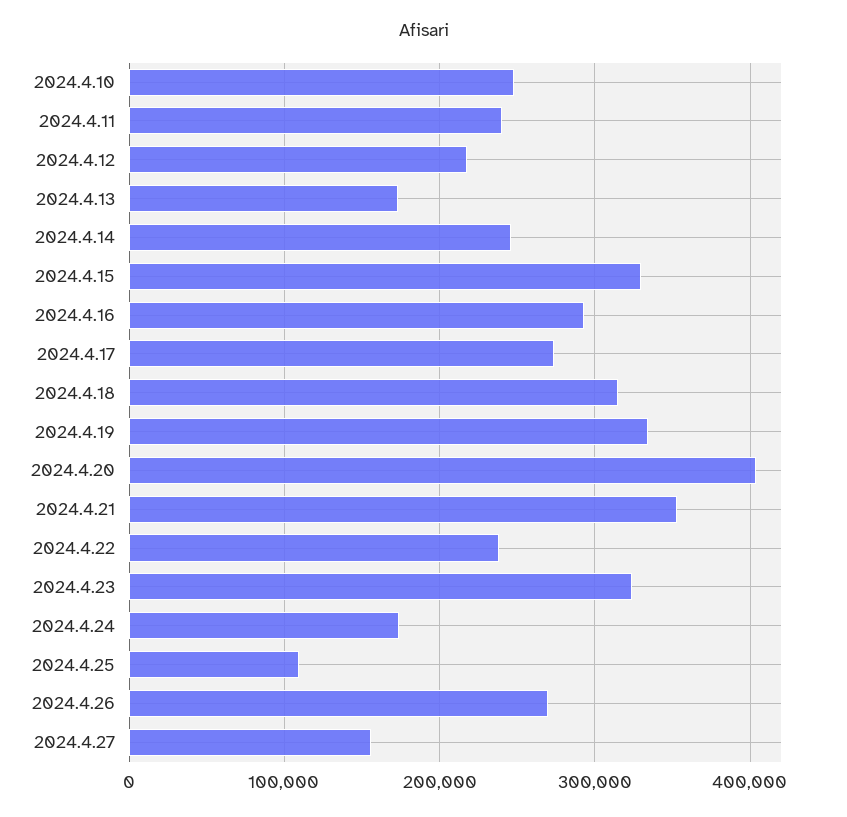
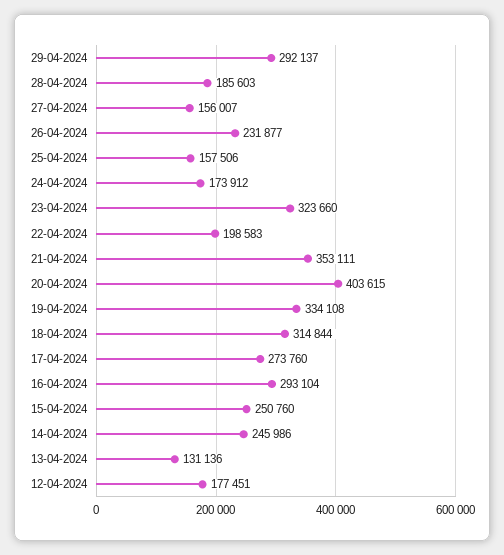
2024.4.10: 250000 -> none
2024.4.11: 240000 -> none
2024.4.12: 220000 -> 177451
2024.4.13: 170000 -> 131136
2024.4.15: 330000 -> 250760
2024.4.22: 240000 -> 198583
2024.4.25: 110000 -> 157506
2024.4.26: 270000 -> 231877
29-04-2024: none -> 292137
28-04-2024: none -> 185603

